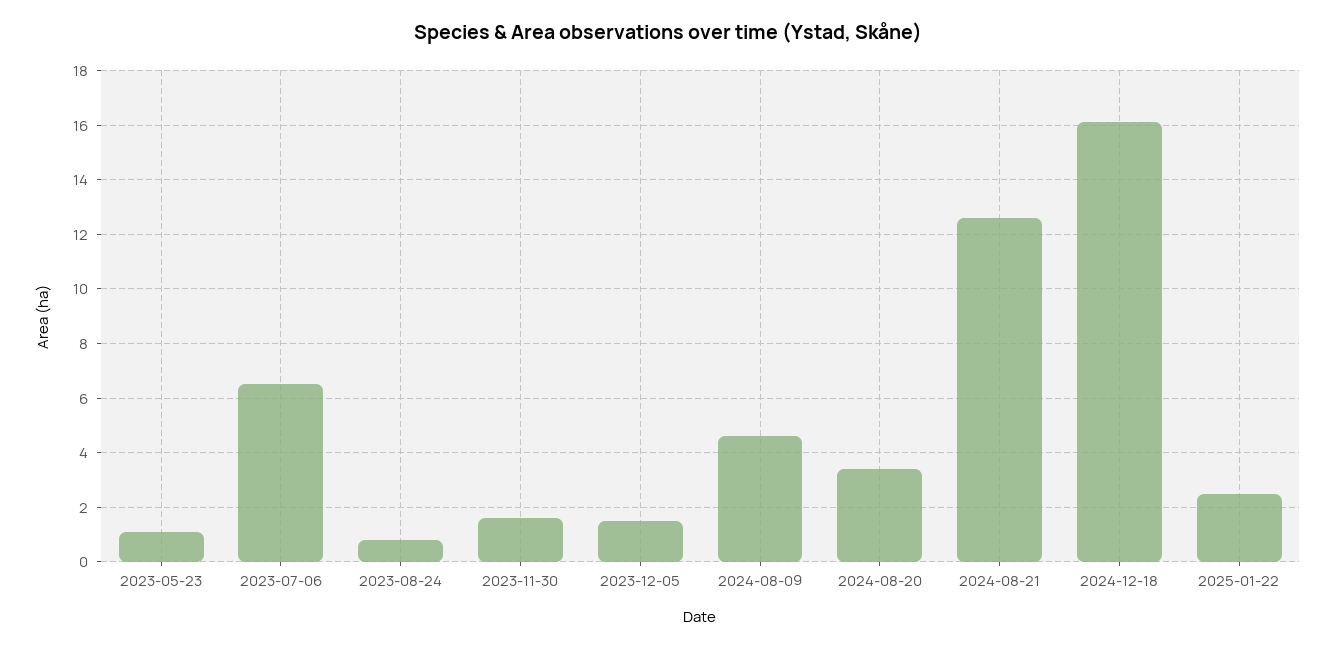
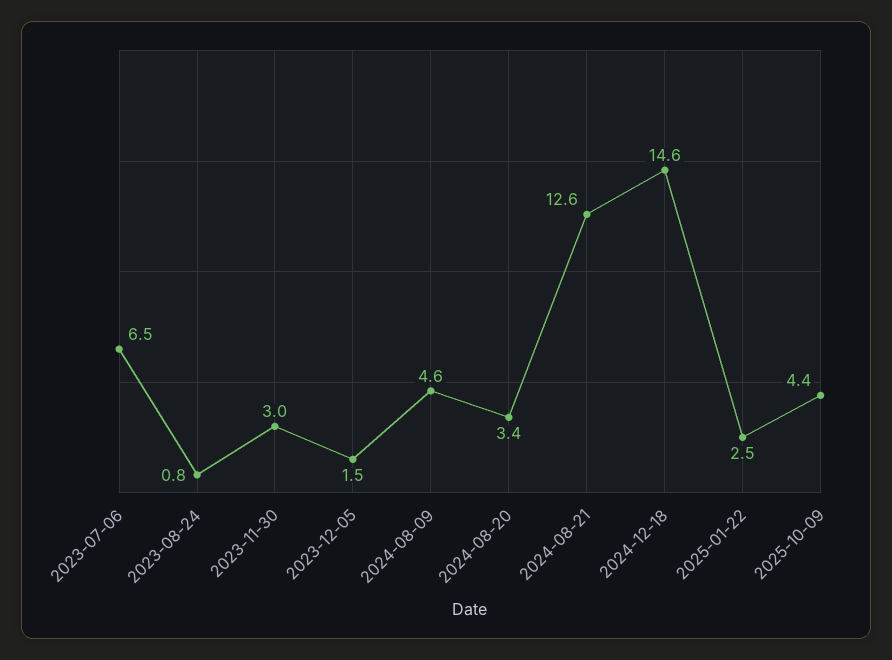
2023-05-23: 1 -> none
2023-11-30: 1.5 -> 3
2024-12-18: 16 -> 14.6
2025-10-09: none -> 4.4

